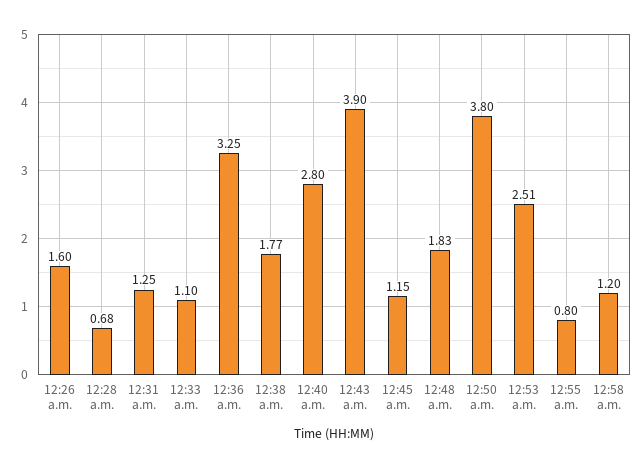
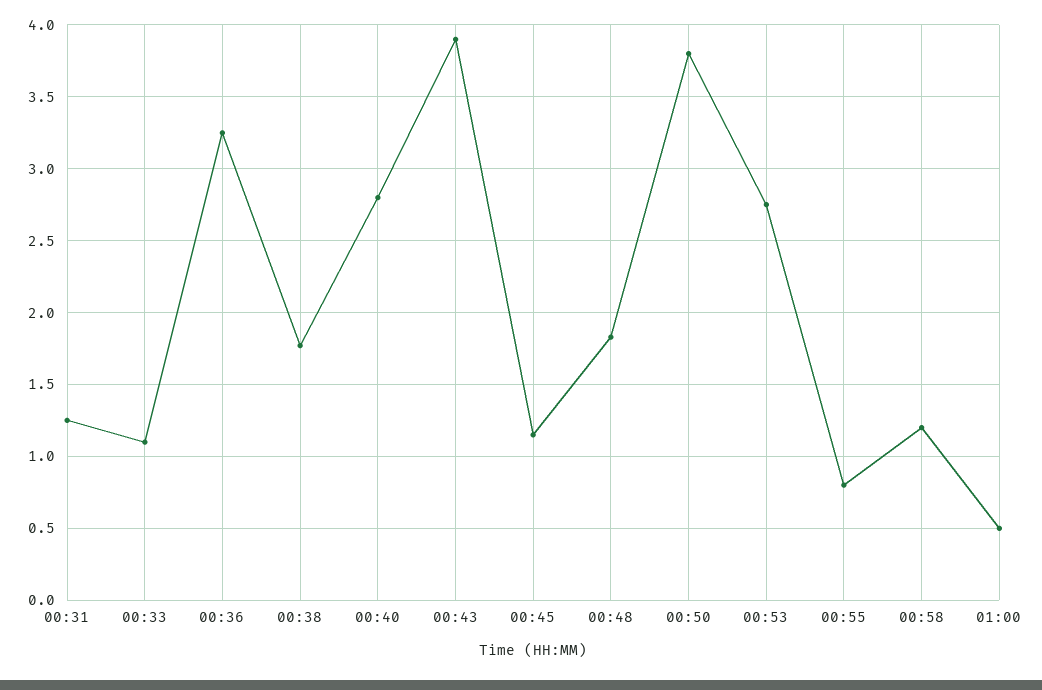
12:26 a.m.: 1.6 -> none
12:28 a.m.: 0.68 -> none
12:53 a.m.: 2.51 -> 2.75
01:00: none -> 0.5

